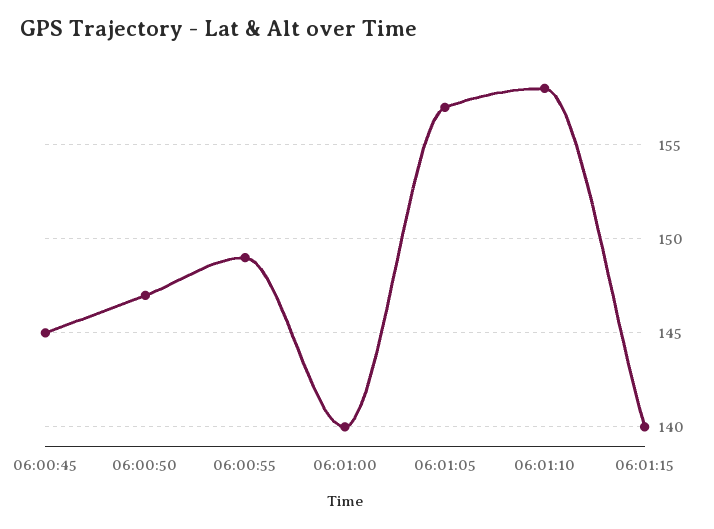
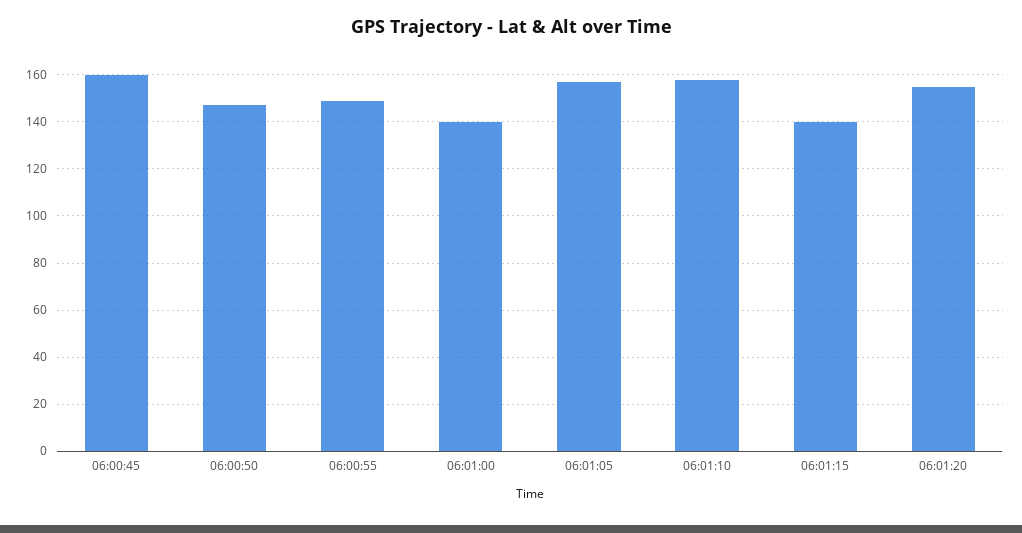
06:00:45: 145 -> 160
06:01:20: none -> 155

